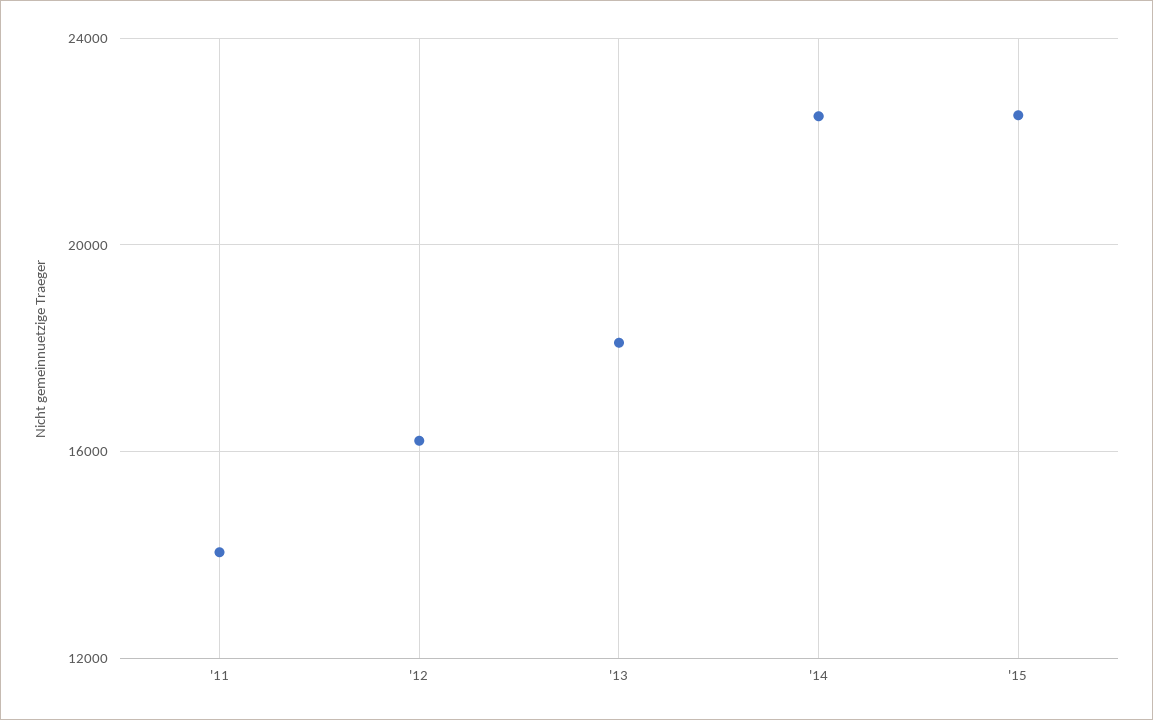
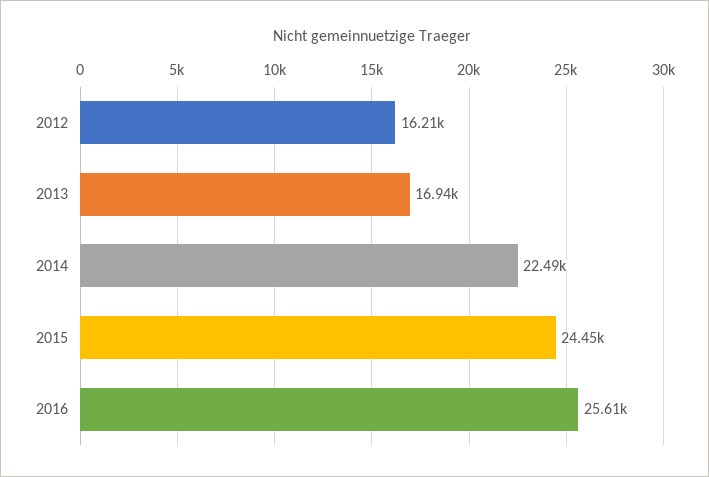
'11: 14000 -> none
'13: 18000 -> 16940
'15: 22500 -> 24450
2016: none -> 25610

